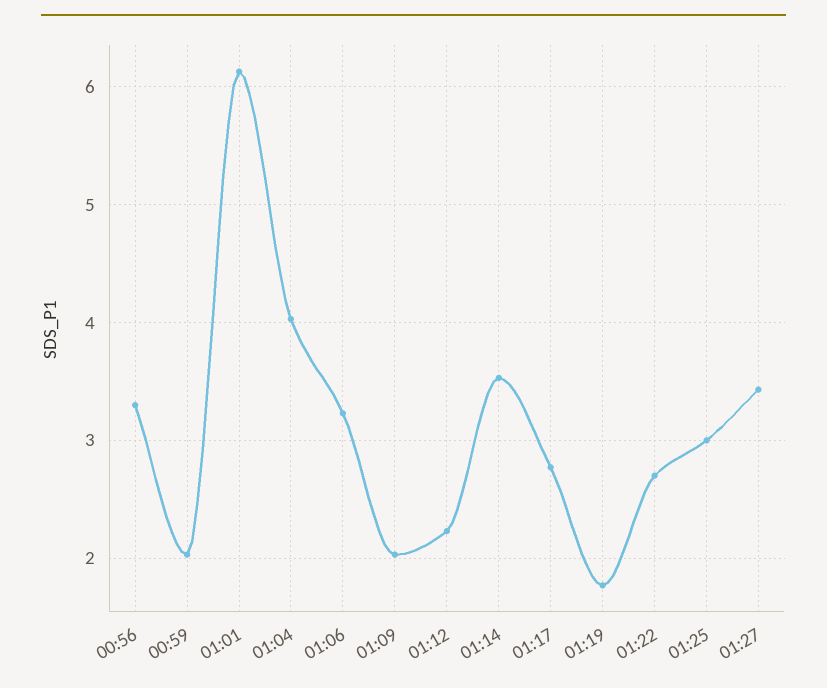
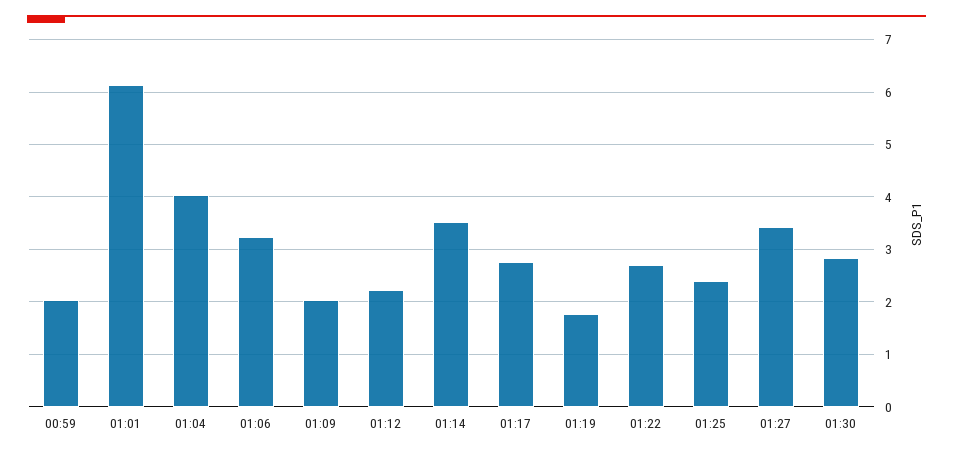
00:56: 3.3 -> none
01:25: 3 -> 2.4
01:30: none -> 2.8

